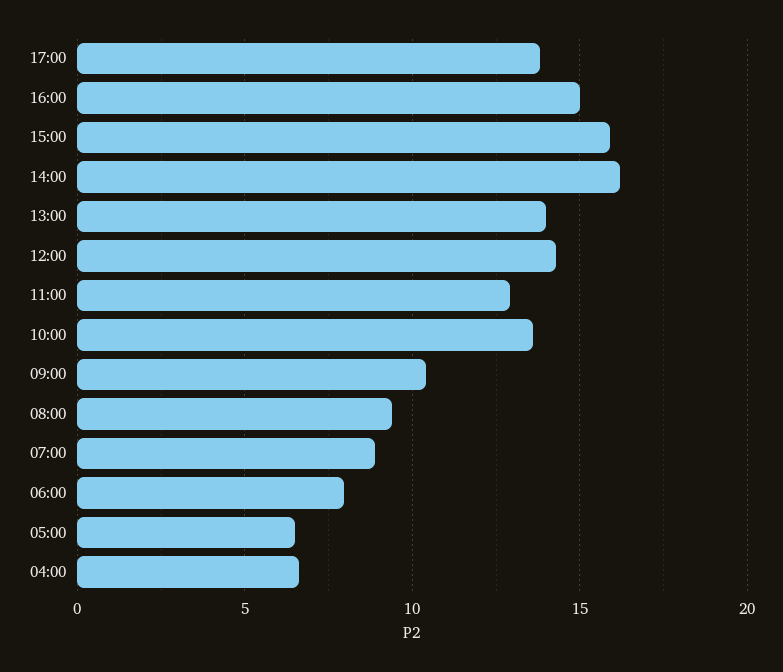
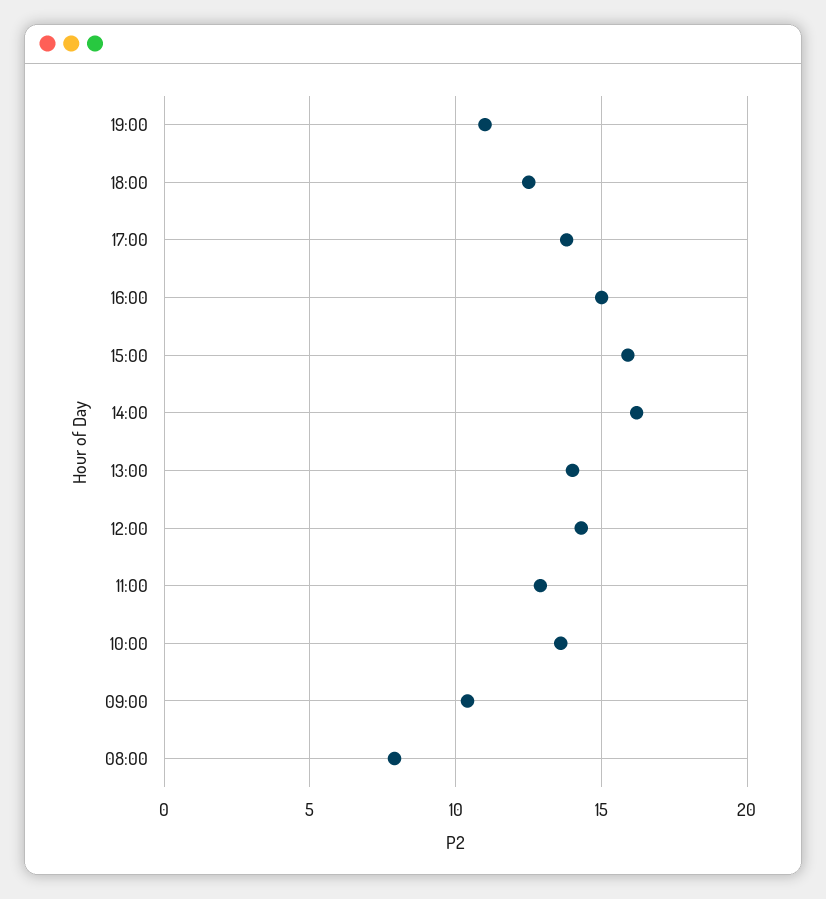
08:00: 9.5 -> 8
07:00: 9 -> none
06:00: 8 -> none
05:00: 6.5 -> none
04:00: 6.5 -> none
19:00: none -> 11
18:00: none -> 12.5

